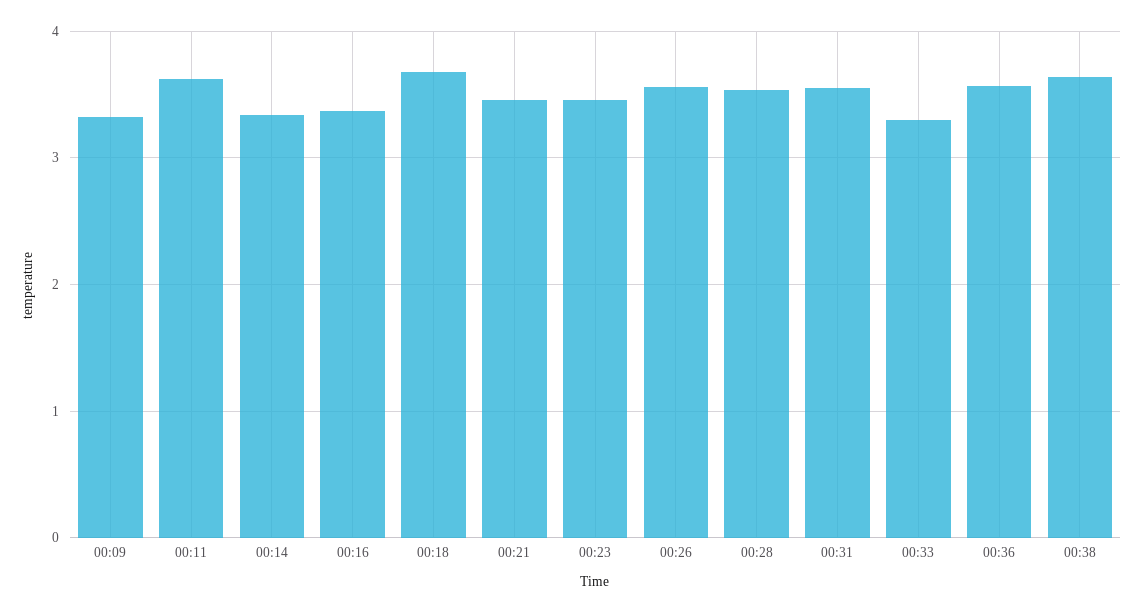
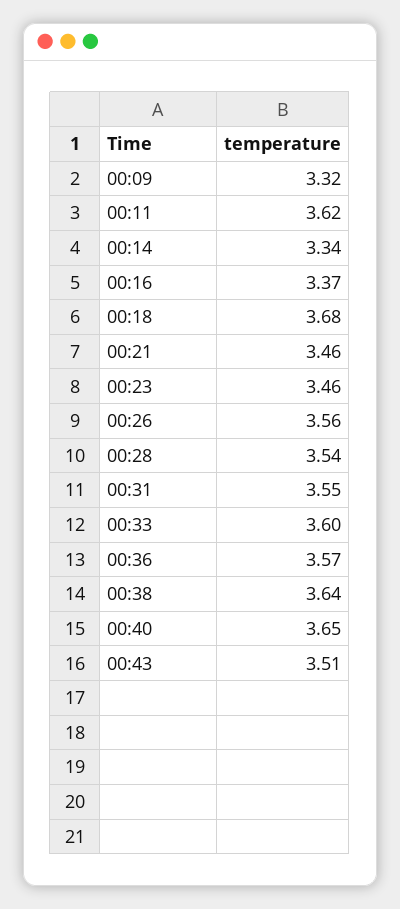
00:33: 3.3 -> 3.6
00:40: none -> 3.65
00:43: none -> 3.51

